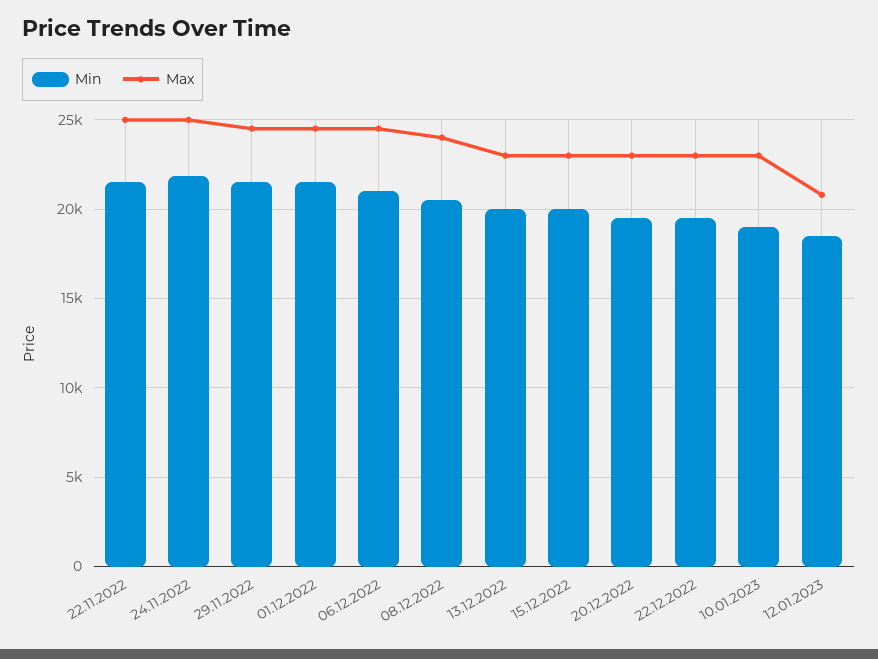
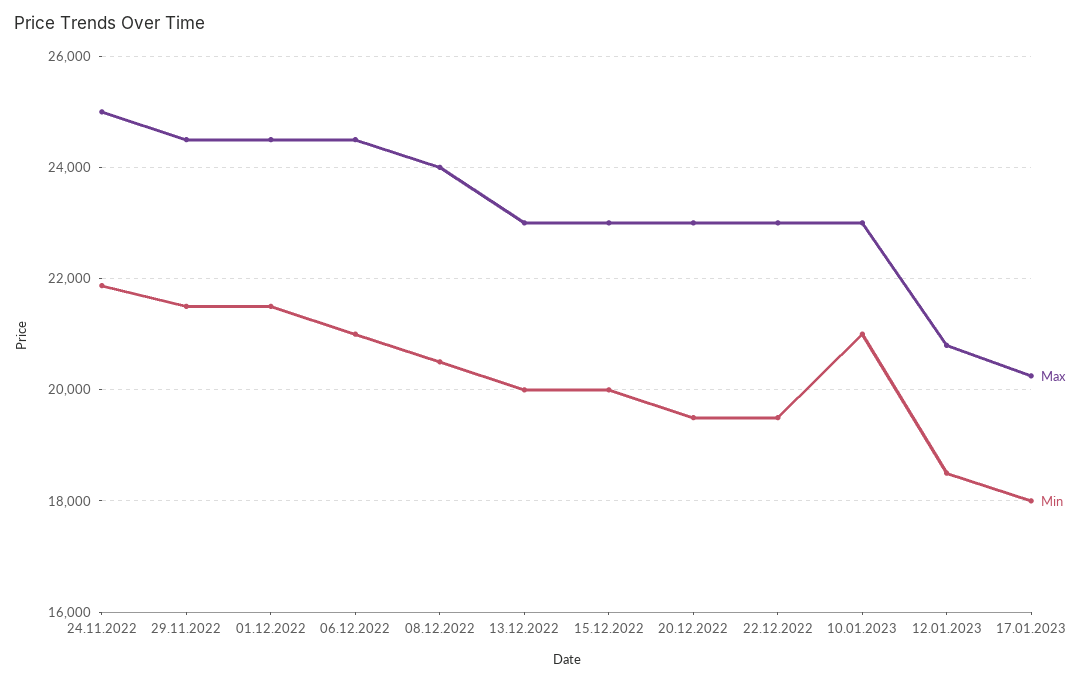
Min, 22.11.2022: 21500 -> none
Max, 22.11.2022: 25000 -> none
Min, 10.01.2023: 19000 -> 21000
Max, 17.01.2023: none -> 20200
Min, 17.01.2023: none -> 18000

